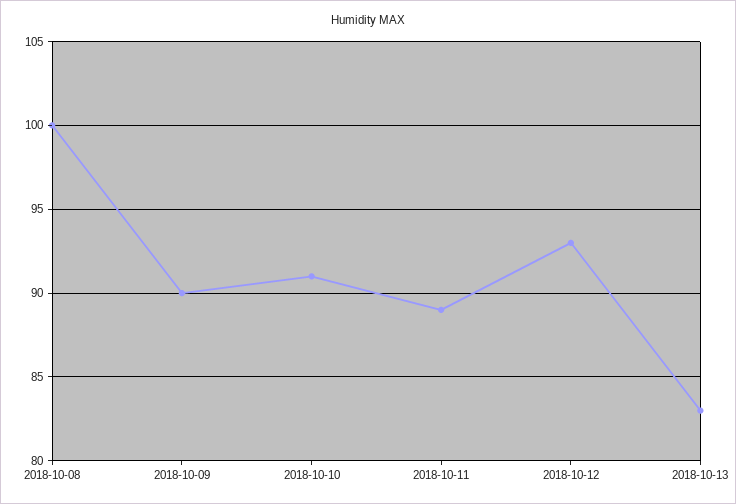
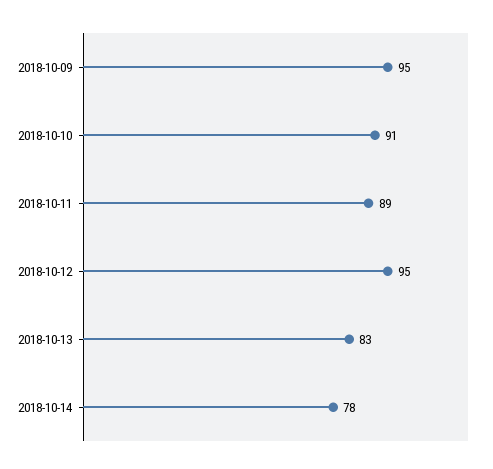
2018-10-08: 100 -> none
2018-10-09: 90 -> 95
2018-10-12: 93 -> 95
2018-10-14: none -> 78

